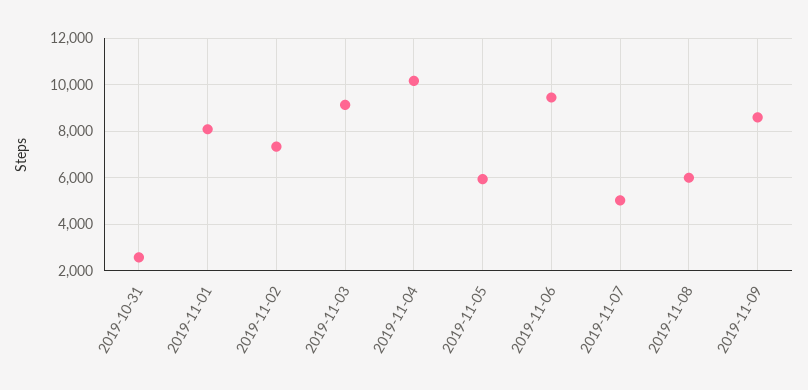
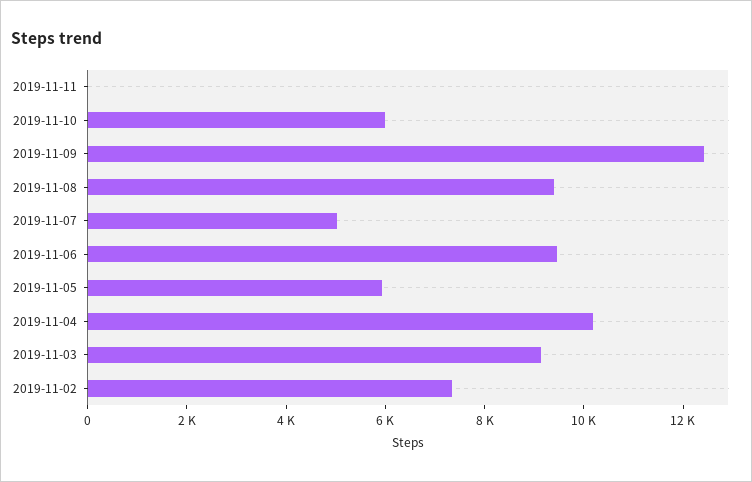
2019-10-31: 2500 -> none
2019-11-01: 8000 -> none
2019-11-08: 6000 -> 9500
2019-11-09: 8500 -> 12500
2019-11-11: none -> 0
2019-11-10: none -> 6000

